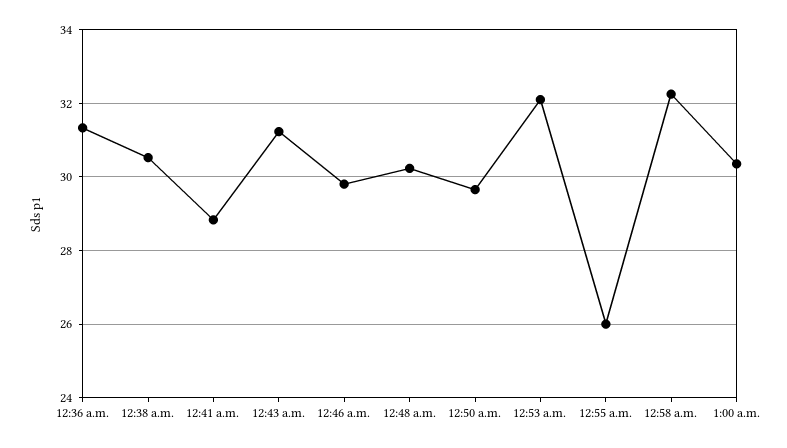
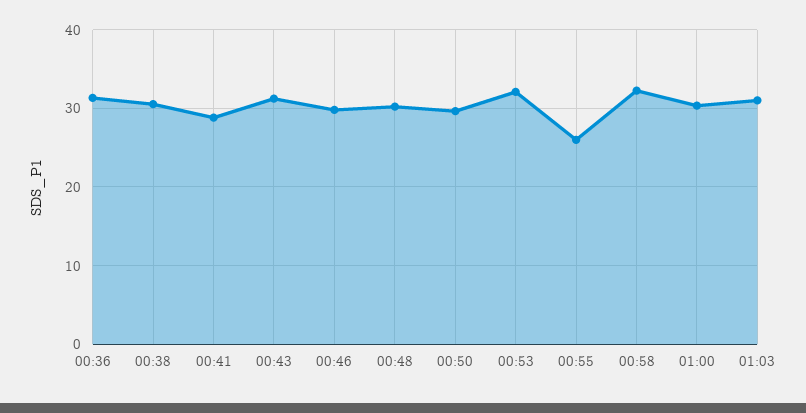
01:03: none -> 31

